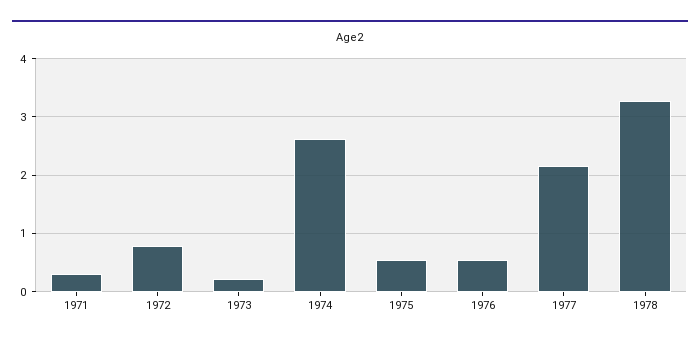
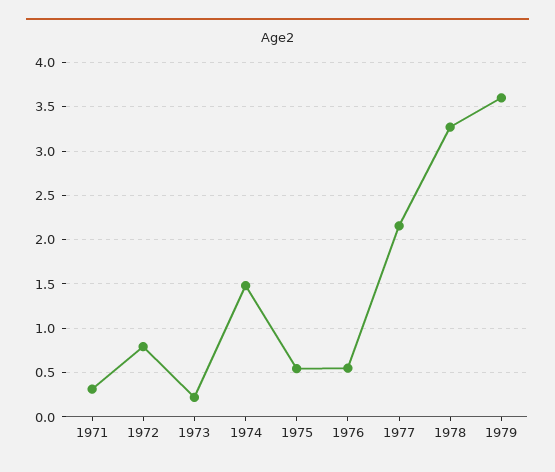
1974: 2.6 -> 1.5
1979: none -> 3.6

